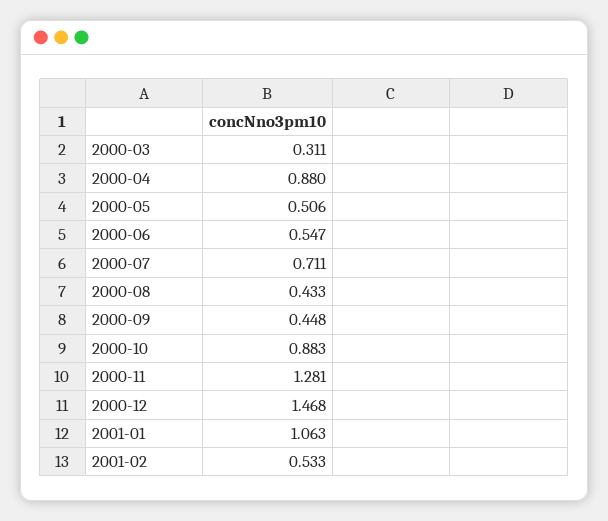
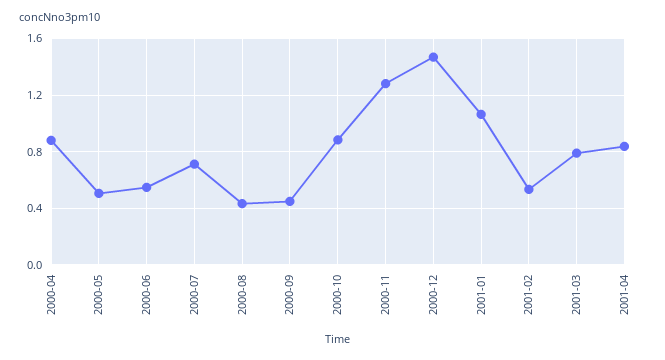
2000-03: 0.311 -> none
2001-03: none -> 0.8
2001-04: none -> 0.85

